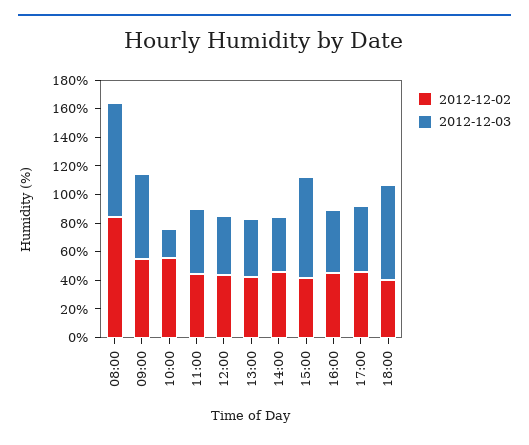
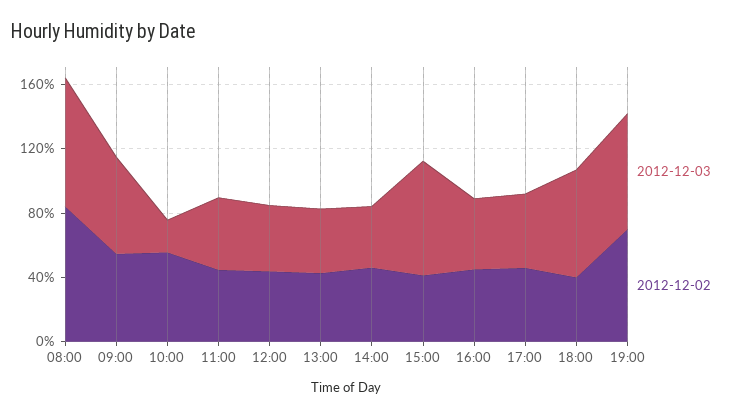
2012-12-03, 19:00: none -> 70
2012-12-02, 19:00: none -> 70

